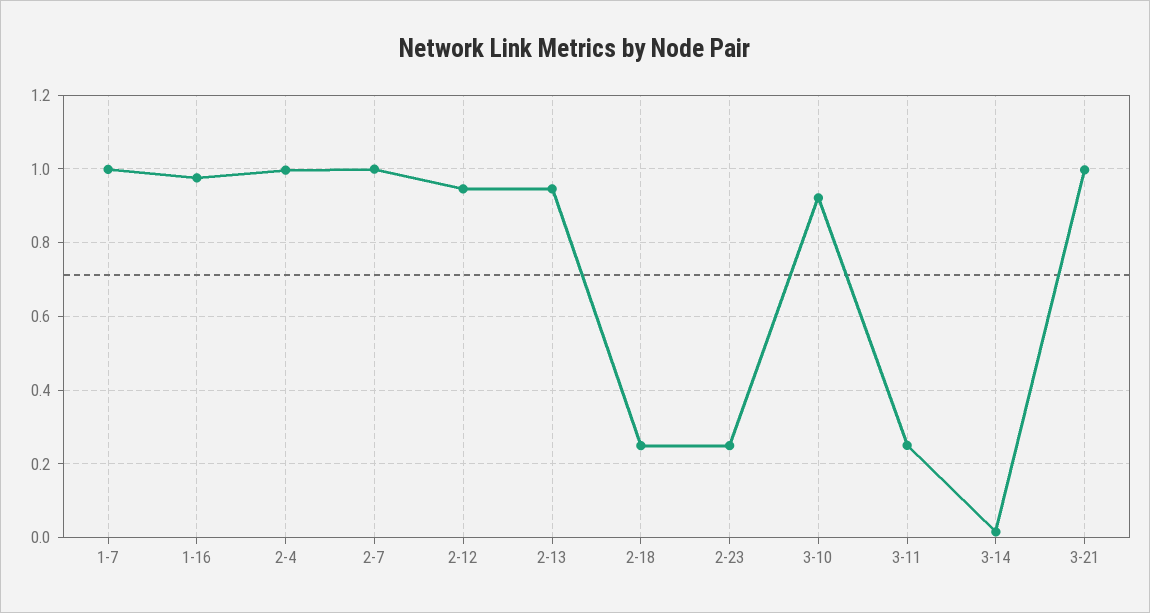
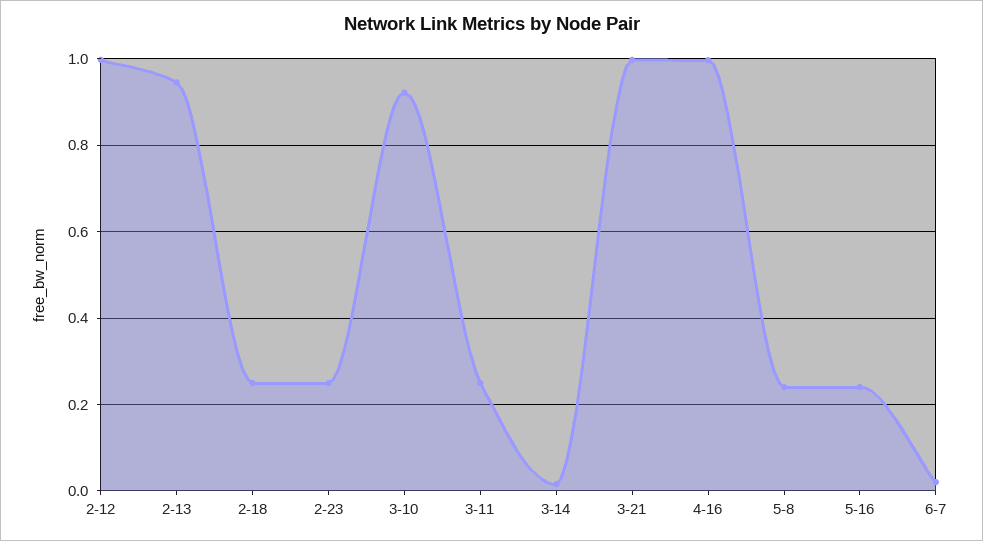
1-7: 1 -> none
1-16: 0.98 -> none
2-4: 1 -> none
2-7: 1 -> none
2-12: 0.94 -> 1
4-16: none -> 1
5-8: none -> 0.24
5-16: none -> 0.24
6-7: none -> 0.02

